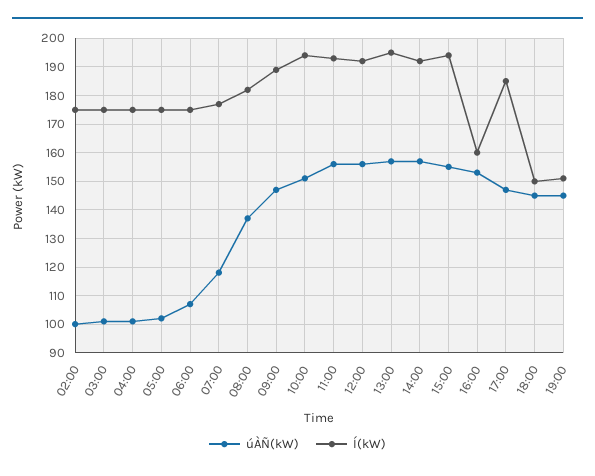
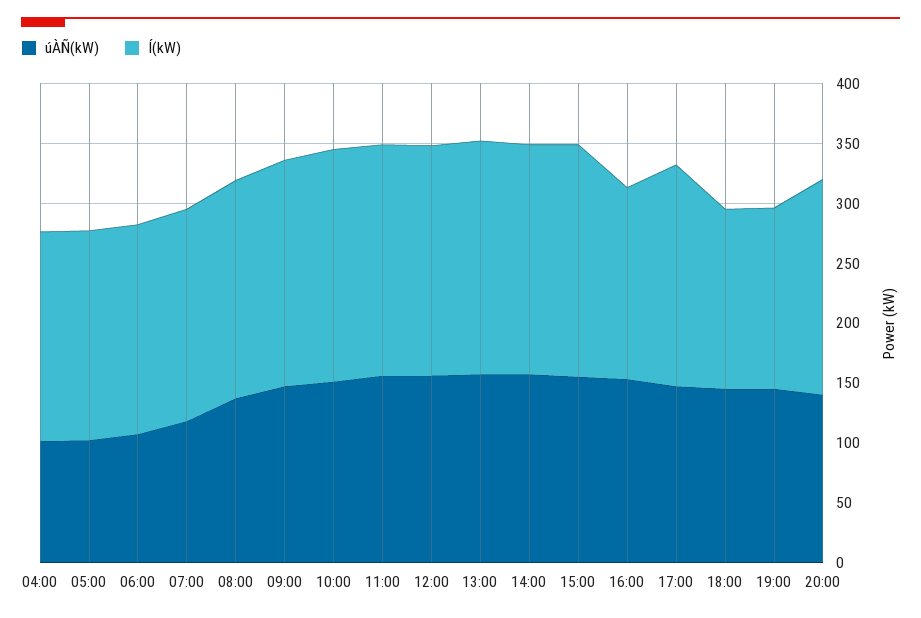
úÀÑ(kW), 02:00: 100 -> none
Í(kW), 02:00: 175 -> none
úÀÑ(kW), 03:00: 100 -> none
Í(kW), 03:00: 175 -> none
úÀÑ(kW), 20:00: none -> 140
Í(kW), 20:00: none -> 180

